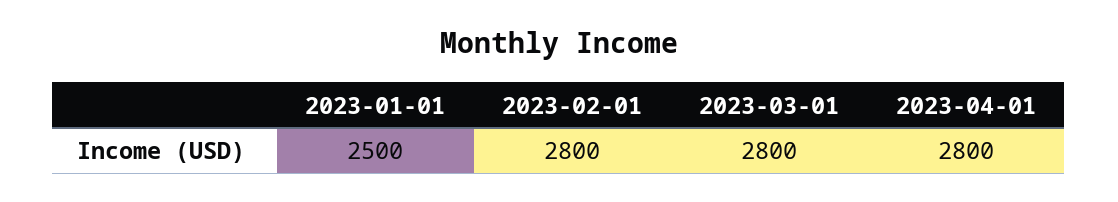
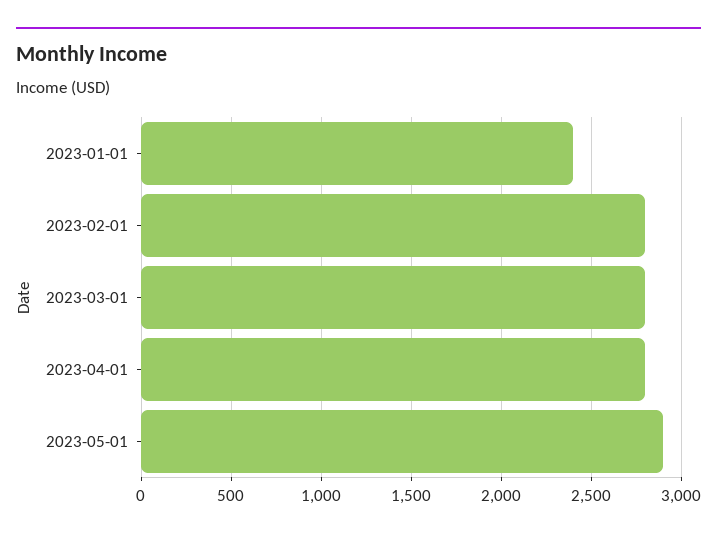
2023-01-01: 2500 -> 2400
2023-05-01: none -> 2900

